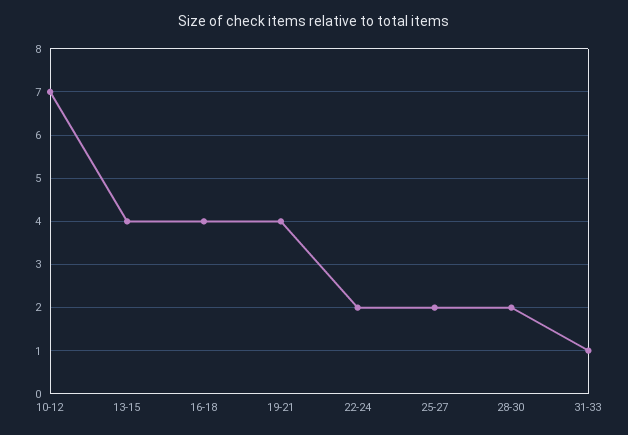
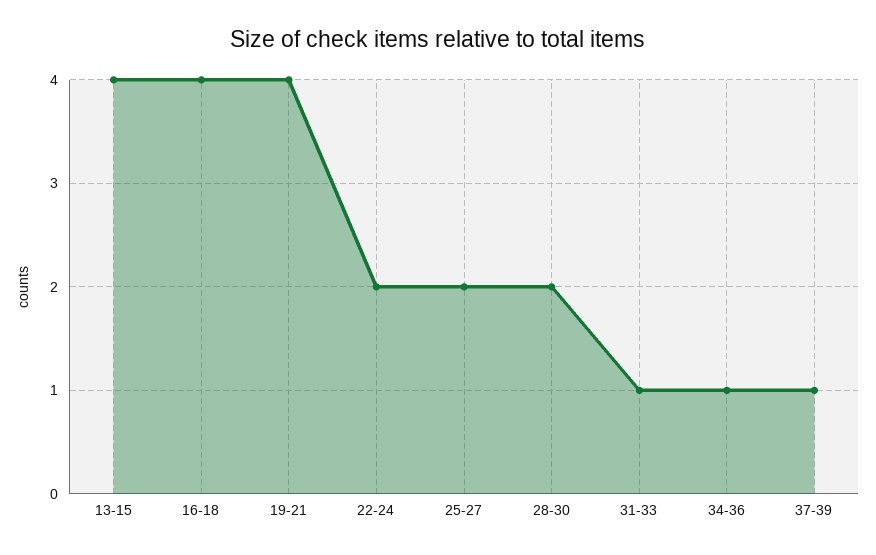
10-12: 7 -> none
34-36: none -> 1
37-39: none -> 1

